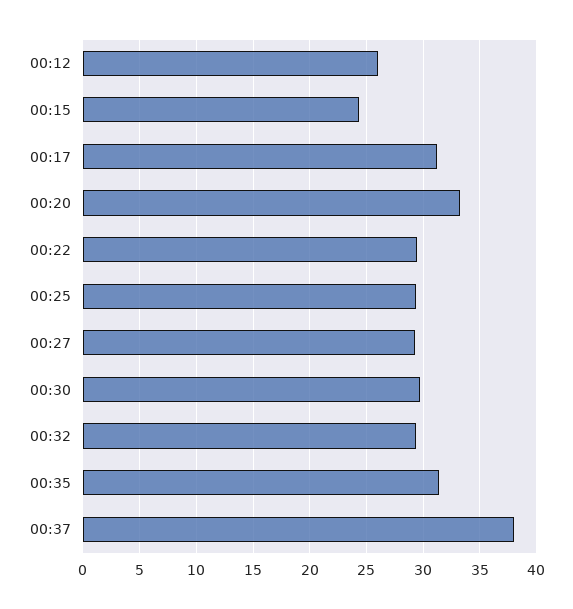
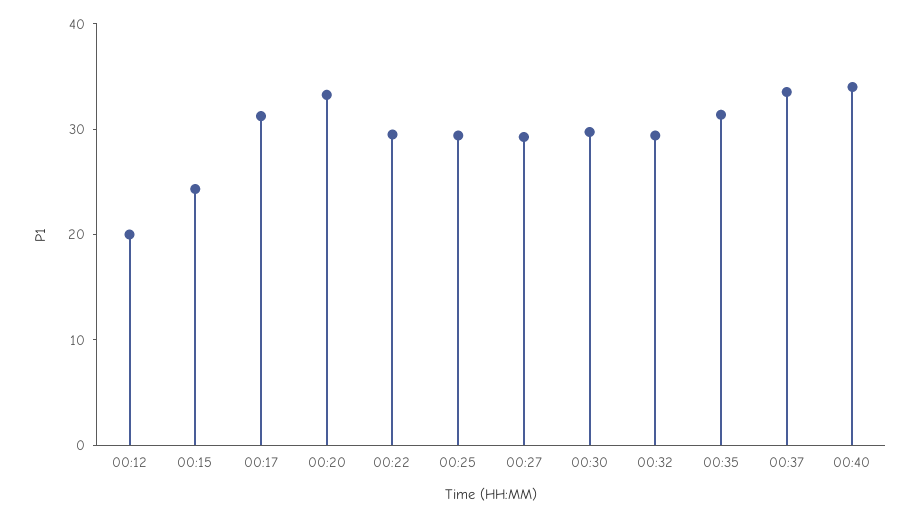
00:12: 26 -> 20
00:37: 38 -> 34
00:40: none -> 34

